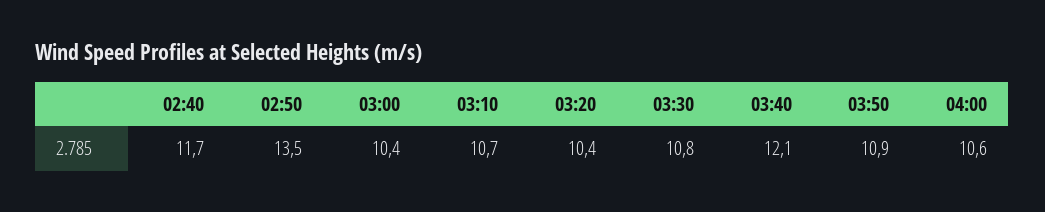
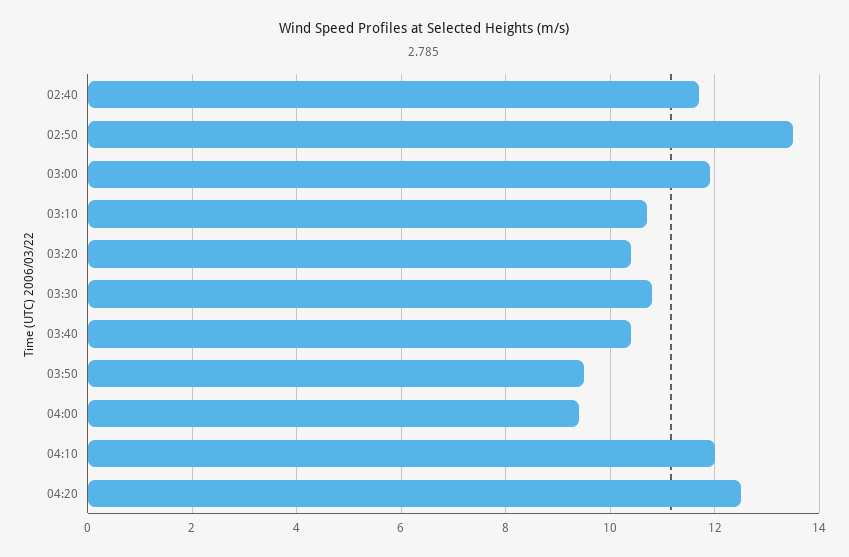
03:00: 10.4 -> 12
03:40: 12.1 -> 10.5
03:50: 10.9 -> 9.5
04:00: 10.6 -> 9.5
04:10: none -> 12
04:20: none -> 12.5

